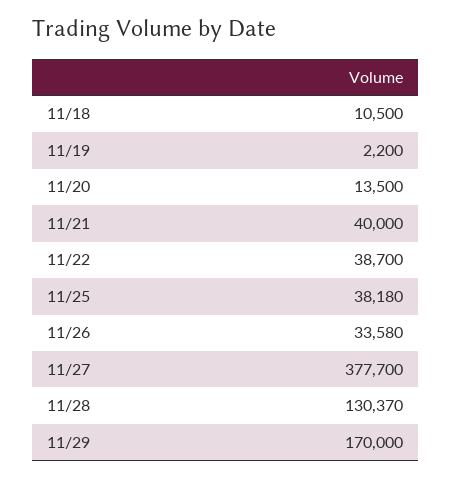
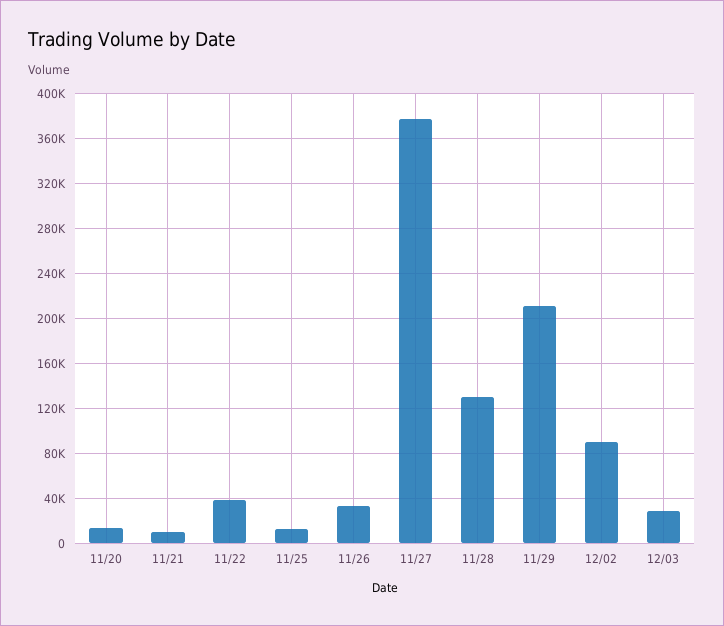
11/18: 10500 -> none
11/19: 2200 -> none
11/21: 40000 -> 10000
11/25: 38180 -> 10000
11/29: 170000 -> 210000
12/02: none -> 90000
12/03: none -> 30000

